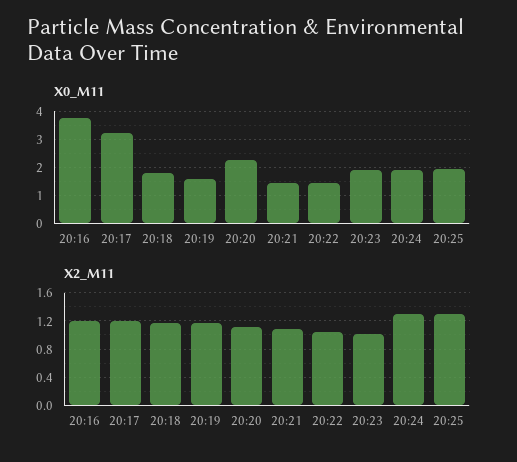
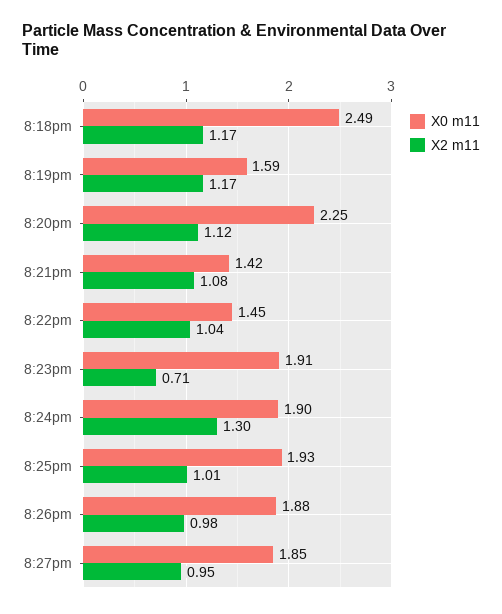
X0_M11, 20:16: 3.75 -> none
X0_M11, 20:17: 3.25 -> none
X0_M11, 20:18: 1.75 -> 2.49
X2_M11, 20:16: 1.2 -> none
X2_M11, 20:17: 1.2 -> none
X2_M11, 20:23: 1 -> 0.71
X2_M11, 20:25: 1.3 -> 1.01
X0_M11, 8:26pm: none -> 1.88
X2_M11, 8:26pm: none -> 0.98
X0_M11, 8:27pm: none -> 1.85
X2_M11, 8:27pm: none -> 0.95

